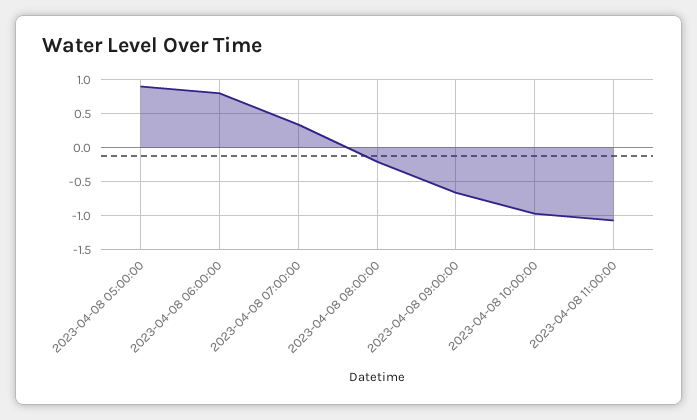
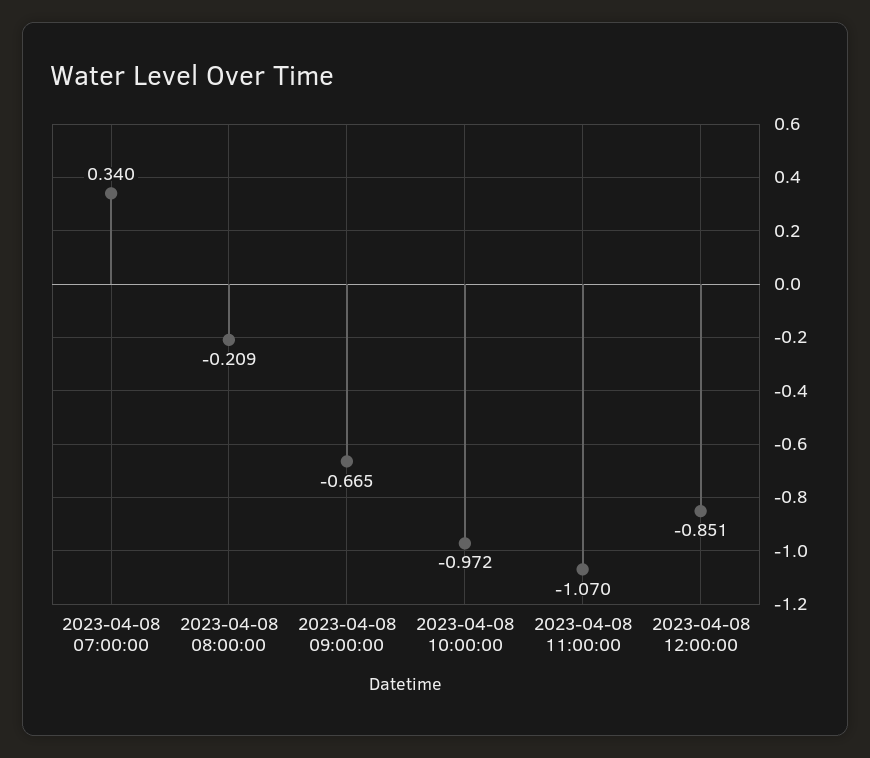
2023-04-08 05:00:00: 0.9 -> none
2023-04-08 06:00:00: 0.8 -> none
2023-04-08 12:00:00: none -> -0.851

